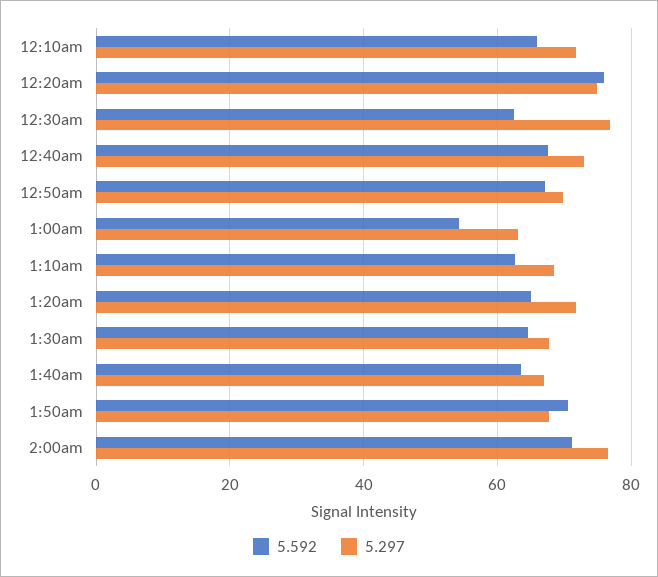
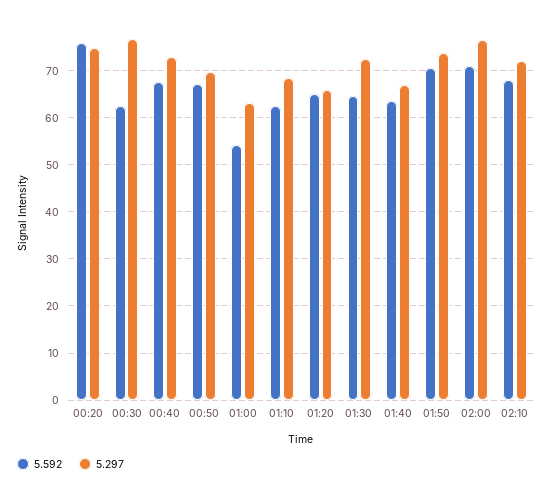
5.592, 12:10am: 66 -> none
5.297, 12:10am: 72 -> none
5.297, 1:20am: 72 -> 66
5.297, 1:30am: 68 -> 72
5.297, 1:50am: 68 -> 74
5.592, 02:10: none -> 68
5.297, 02:10: none -> 72

